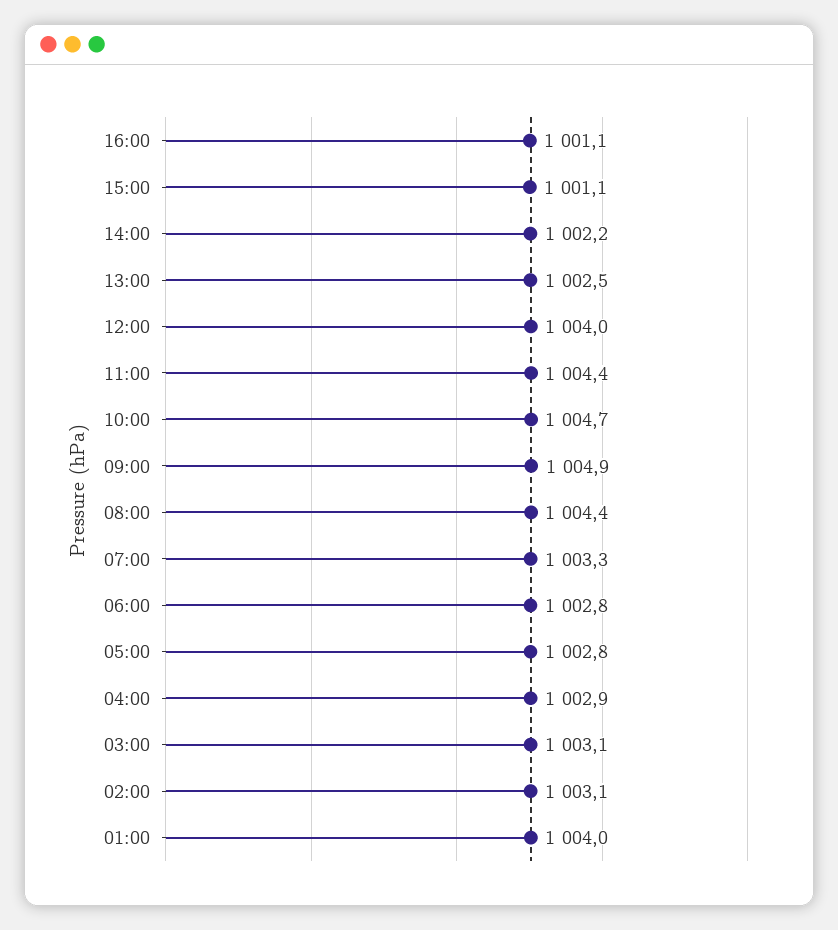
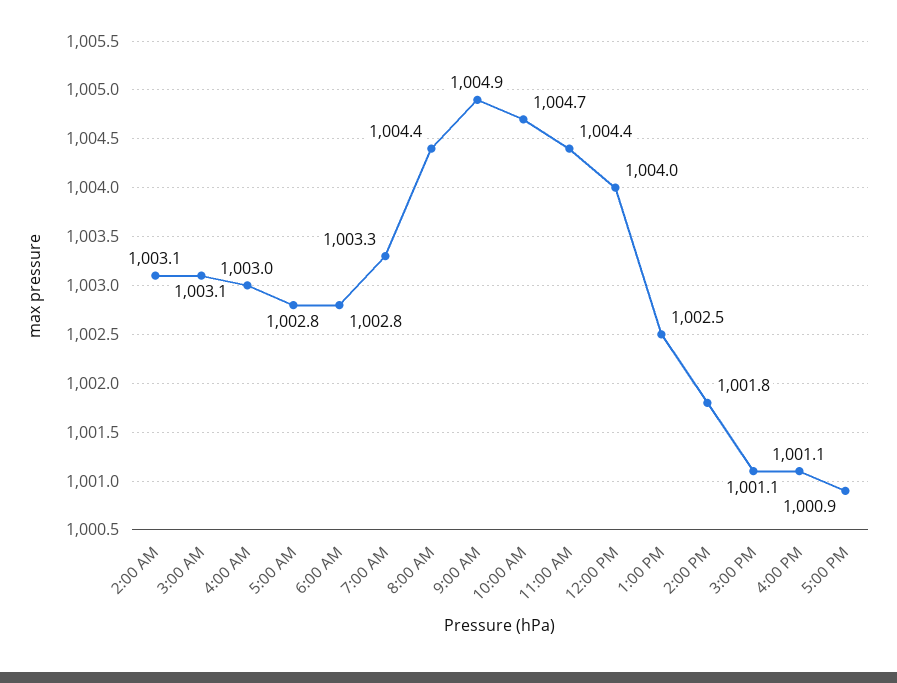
14:00: 1002.2 -> 1001.8
04:00: 1002.9 -> 1003
01:00: 1004 -> none
5:00 PM: none -> 1000.9

